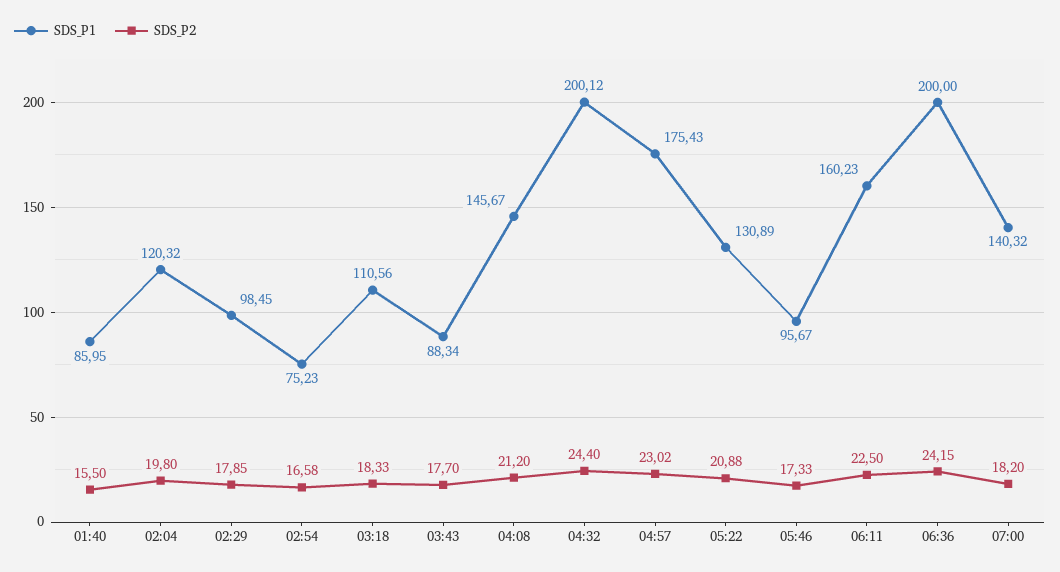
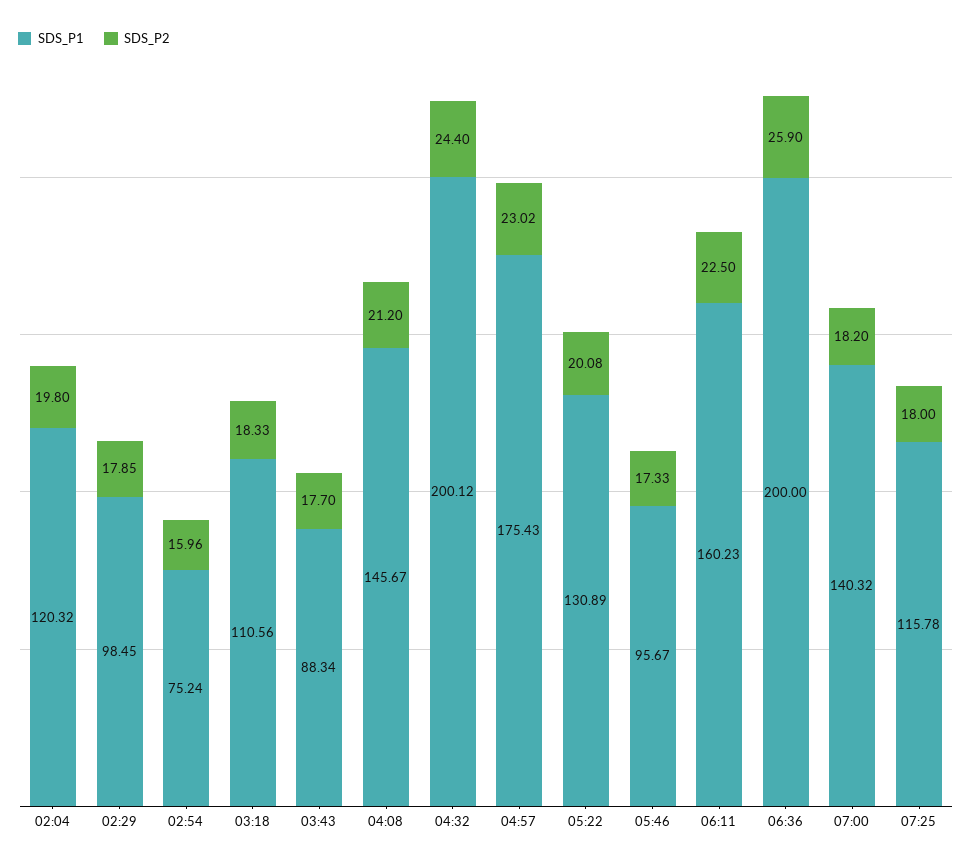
SDS_P1, 01:40: 85.95 -> none
SDS_P2, 01:40: 15.5 -> none
SDS_P1, 02:54: 75.23 -> 75.24
SDS_P2, 02:54: 16.58 -> 15.96
SDS_P2, 05:22: 20.88 -> 20.08
SDS_P2, 06:36: 24.15 -> 25.9
SDS_P1, 07:25: none -> 115.78
SDS_P2, 07:25: none -> 18

